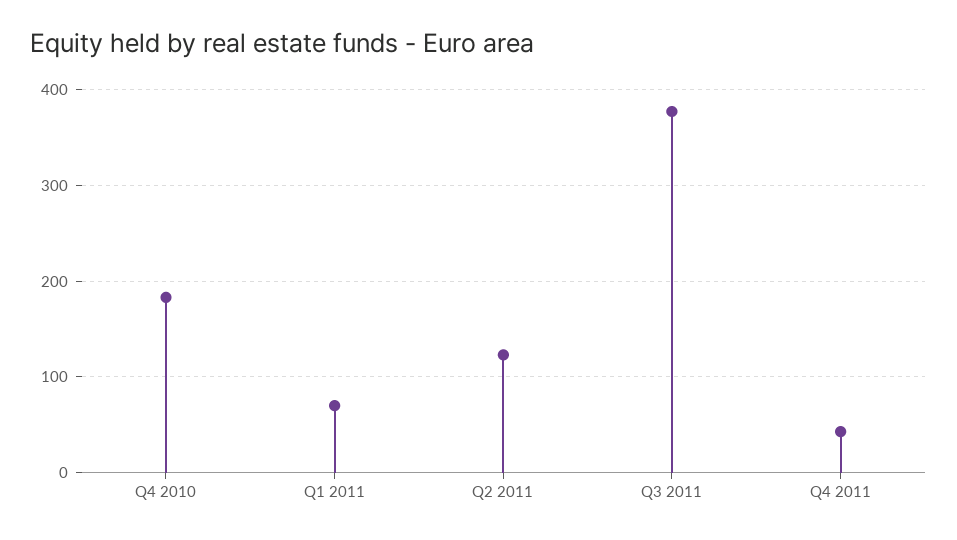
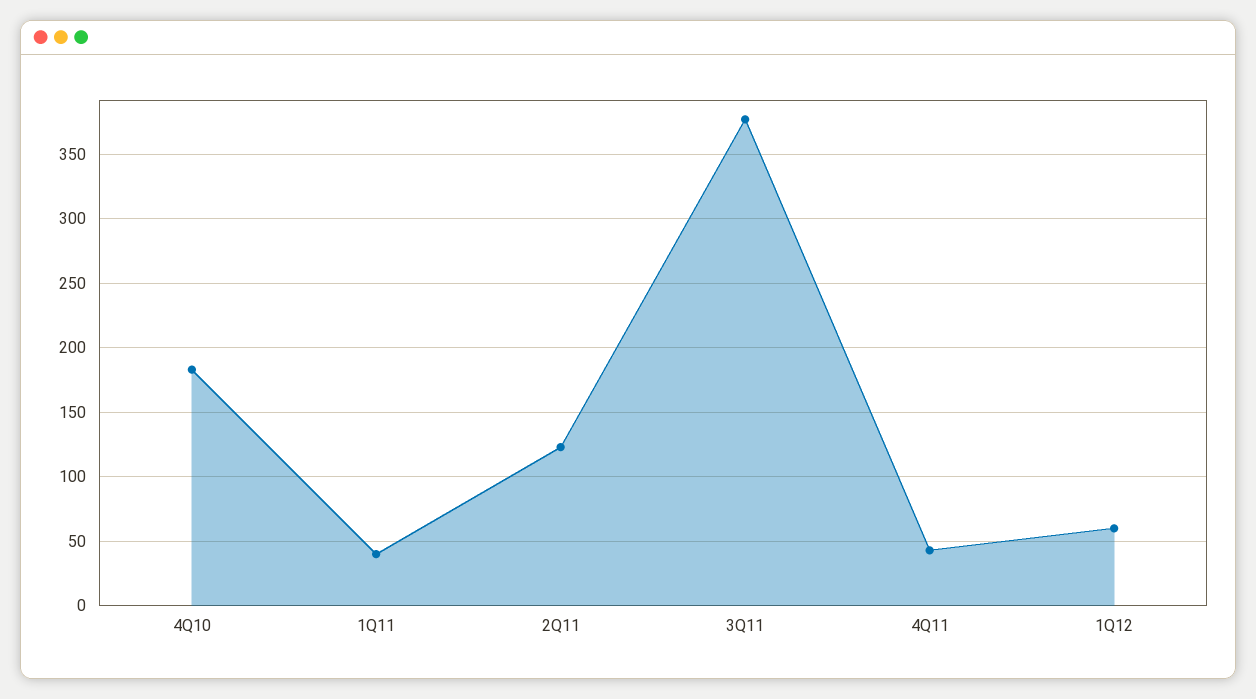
Q1 2011: 70 -> 40
1Q12: none -> 60

